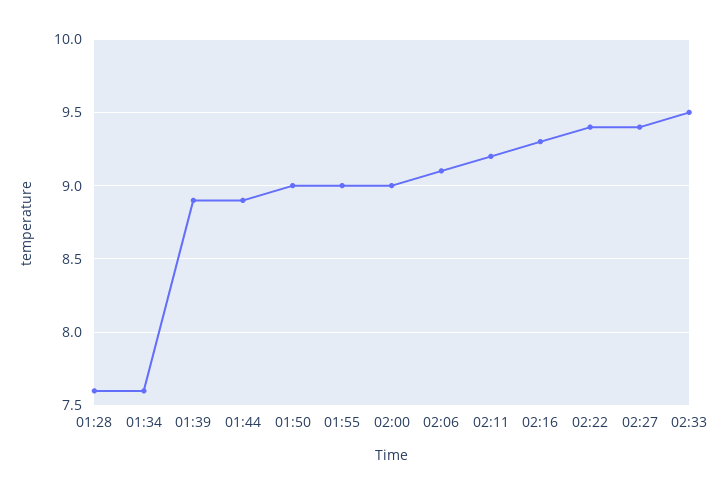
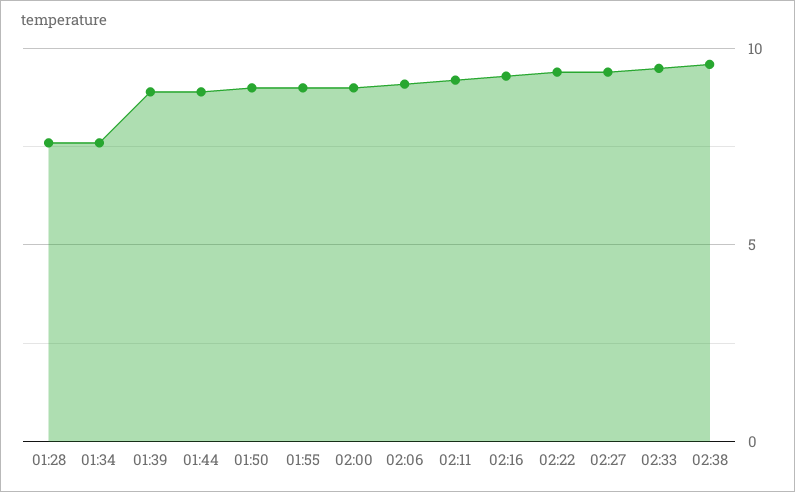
02:38: none -> 9.5

